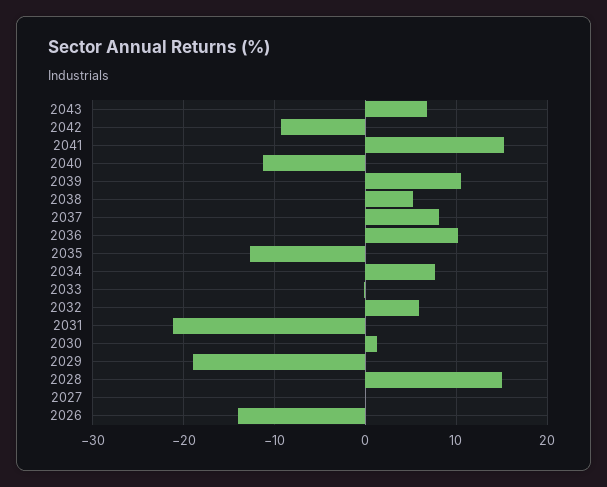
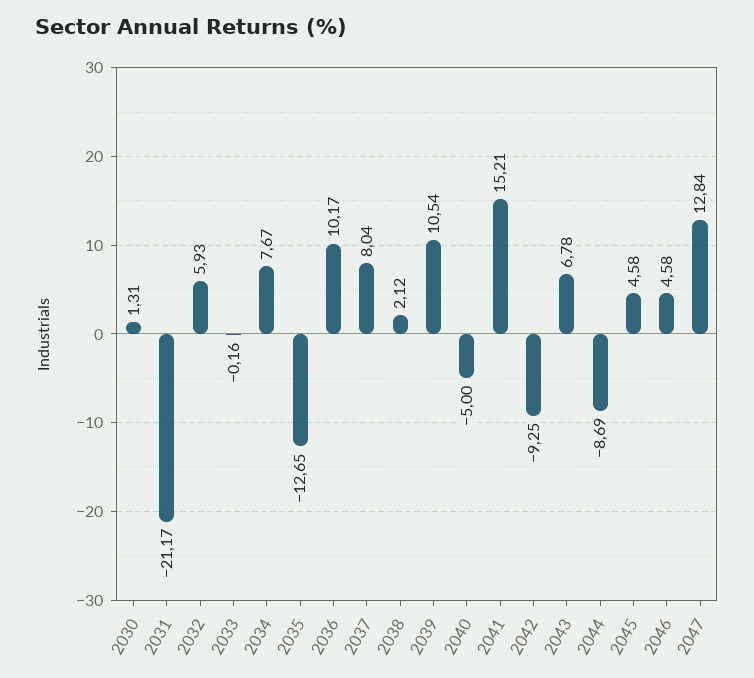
2040: -11 -> -5
2038: 5 -> 2.12
2029: -19 -> none
2028: 15 -> none
2027: 0 -> none
2026: -14 -> none
2044: none -> -8.69
2045: none -> 4.58
2046: none -> 4.58
2047: none -> 12.84

